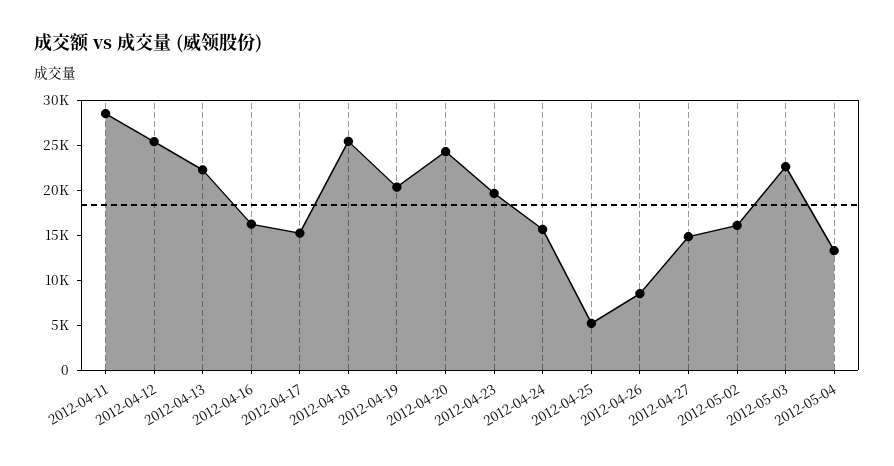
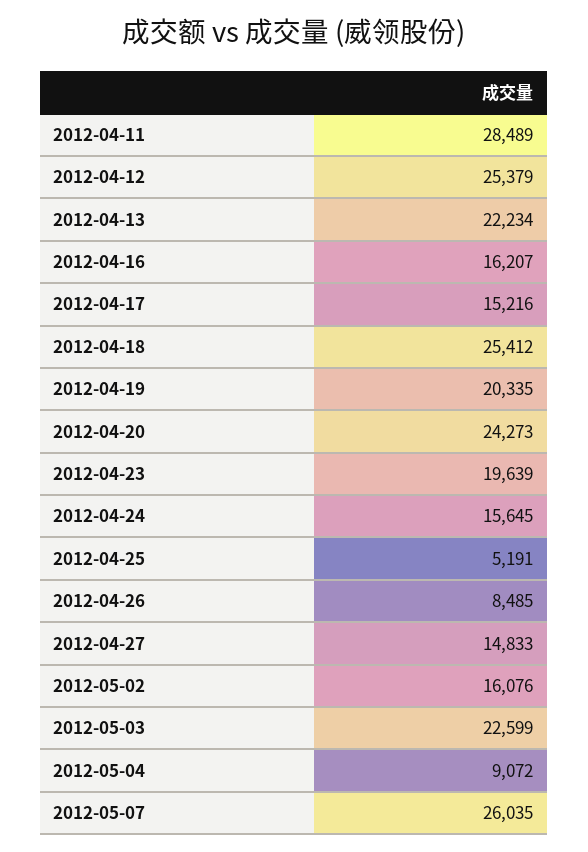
2012-05-04: 13000 -> 9072
2012-05-07: none -> 26035

